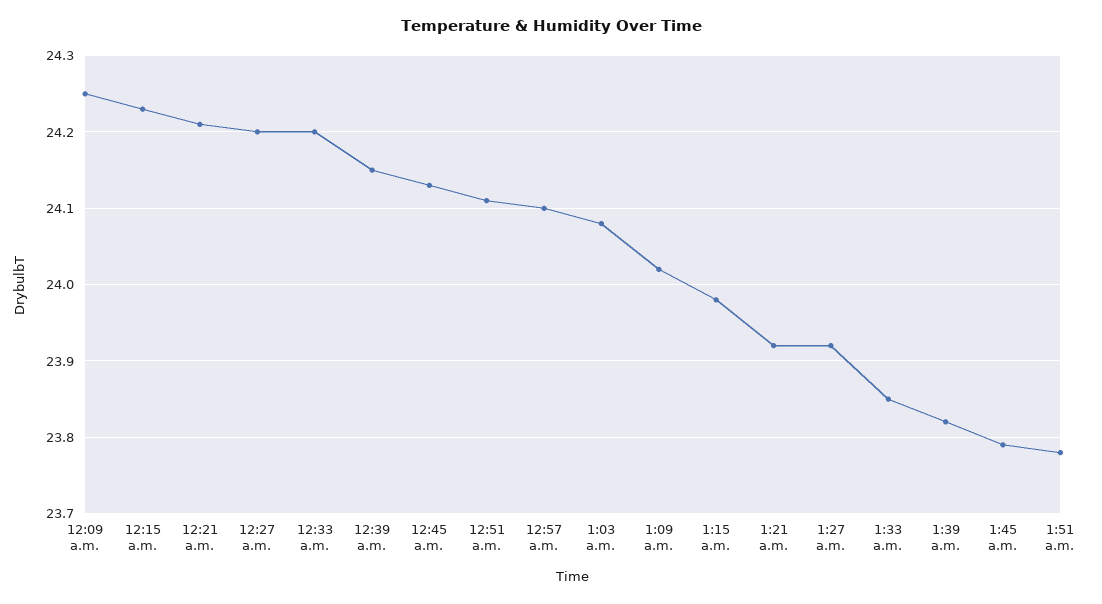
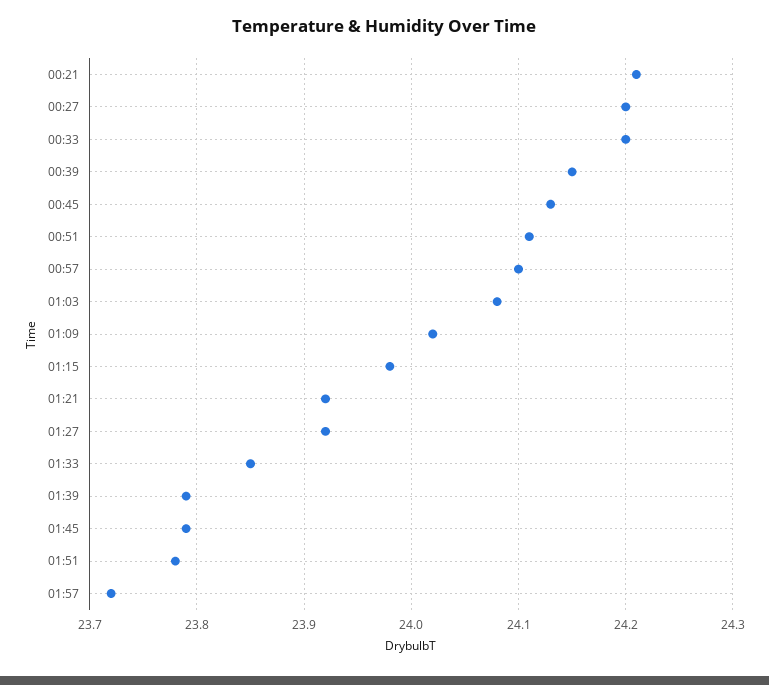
12:09 a.m.: 24.25 -> none
12:15 a.m.: 24.23 -> none
1:39 a.m.: 23.82 -> 23.79
01:57: none -> 23.72

